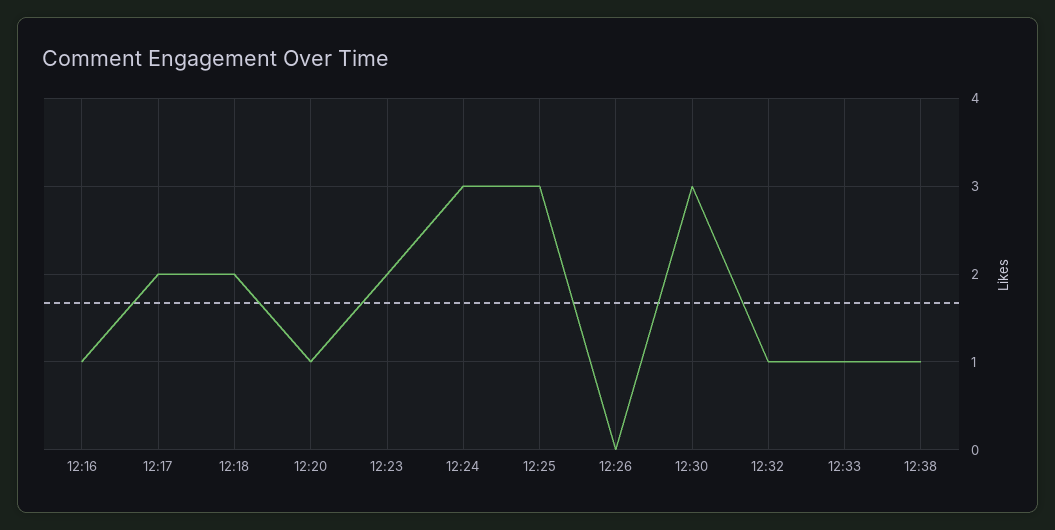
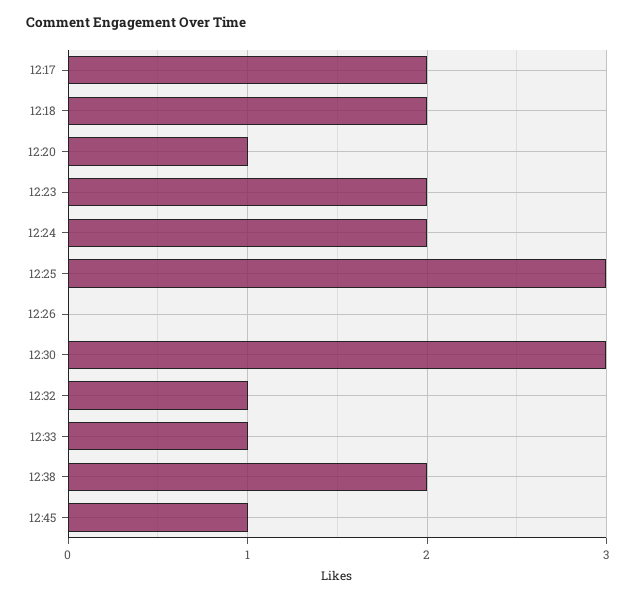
12:16: 1 -> none
12:24: 3 -> 2
12:38: 1 -> 2
12:45: none -> 1

